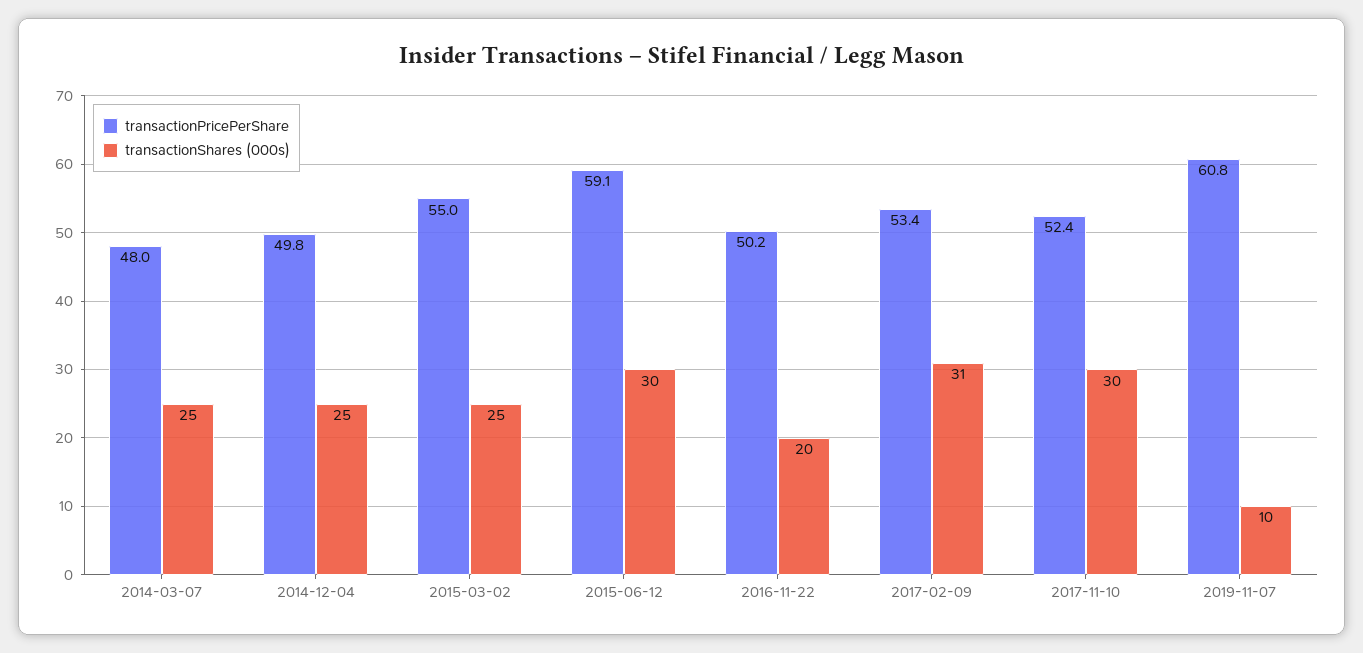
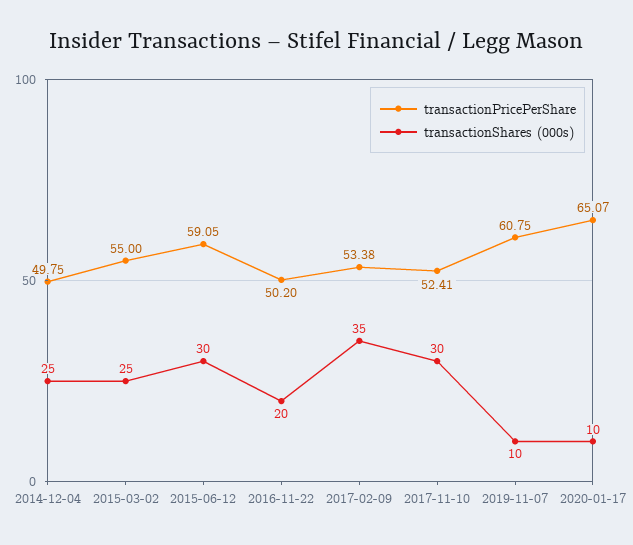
transactionPricePerShare, 2014-03-07: 48 -> none
transactionShares (000s), 2014-03-07: 25 -> none
transactionShares (000s), 2017-02-09: 31 -> 35
transactionPricePerShare, 2020-01-17: none -> 65.07
transactionShares (000s), 2020-01-17: none -> 10

